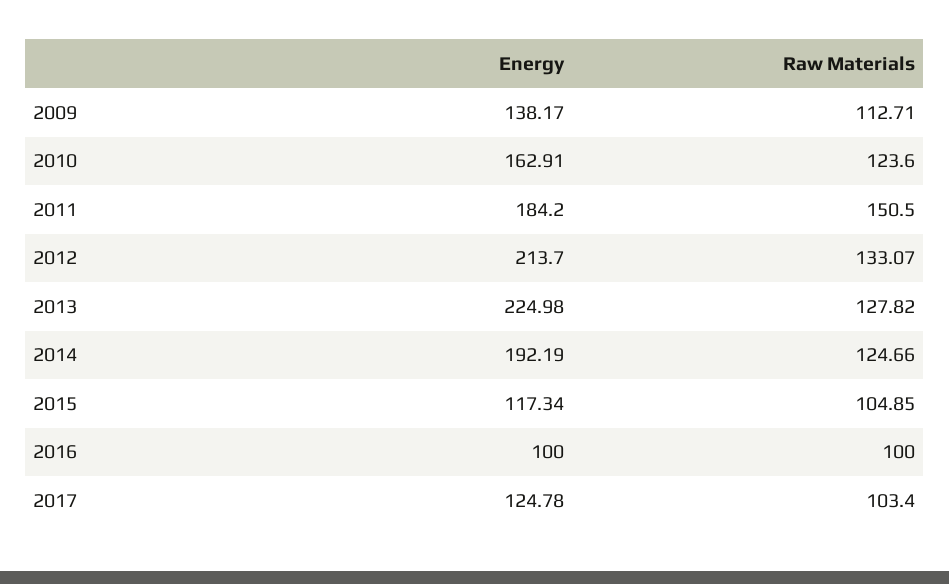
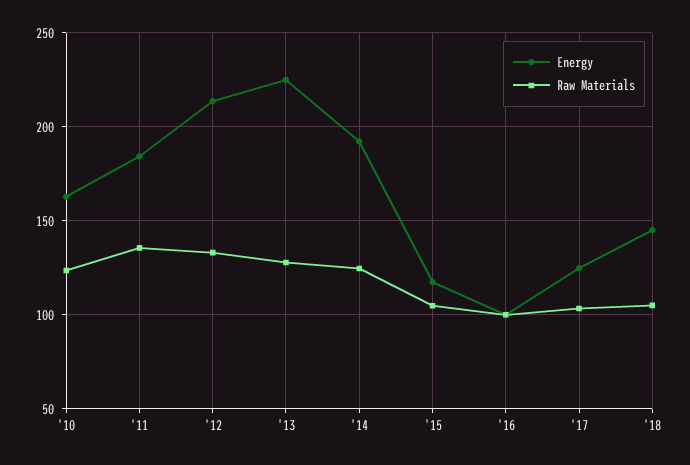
Energy, 2009: 138.17 -> none
Raw Materials, 2009: 112.71 -> none
Raw Materials, 2011: 150.5 -> 135
Energy, '18: none -> 145
Raw Materials, '18: none -> 105

